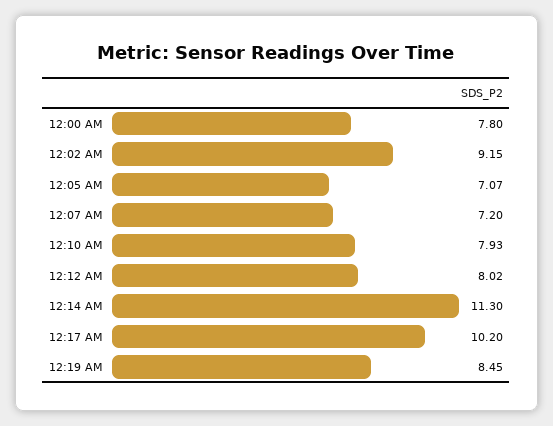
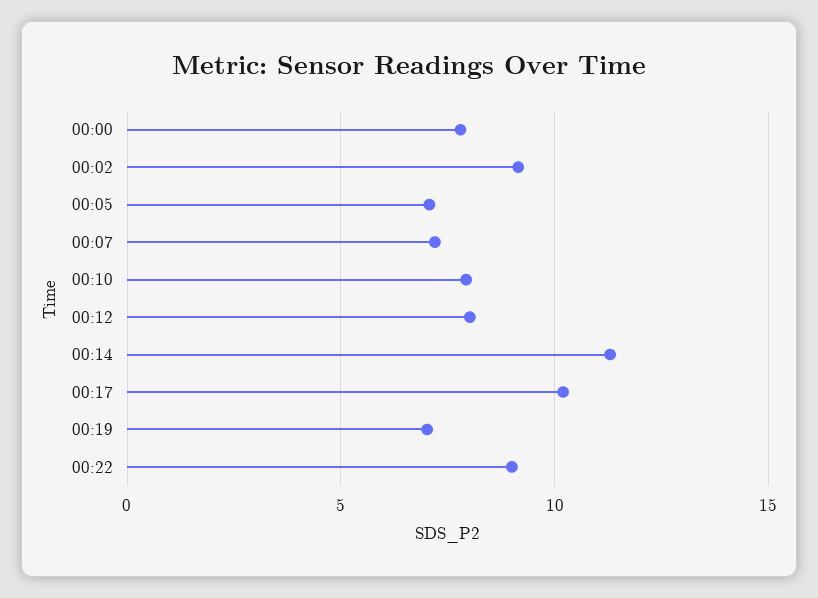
12:19 AM: 8.45 -> 7
00:22: none -> 9

